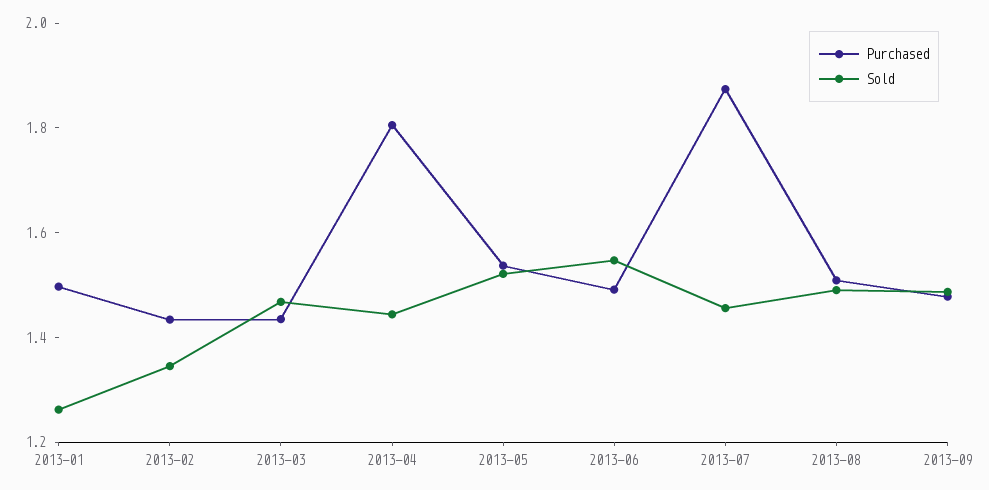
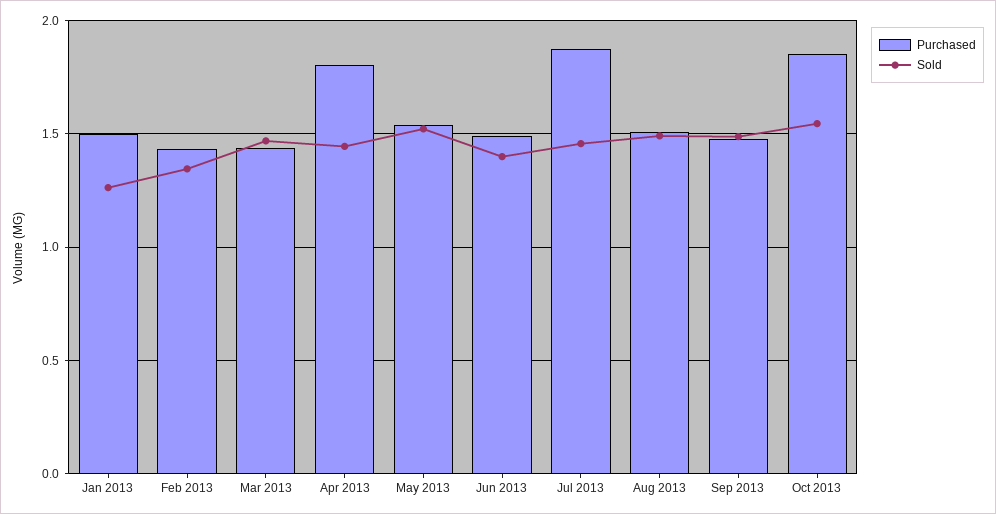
Sold, 2013-06: 1.55 -> 1.4
Purchased, Oct 2013: none -> 1.85
Sold, Oct 2013: none -> 1.55

